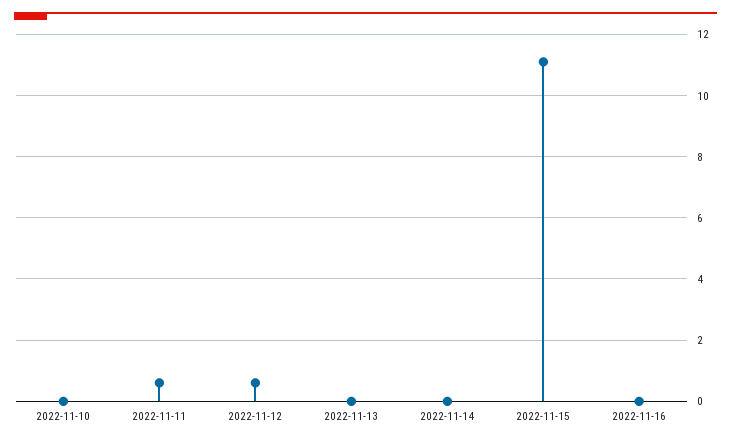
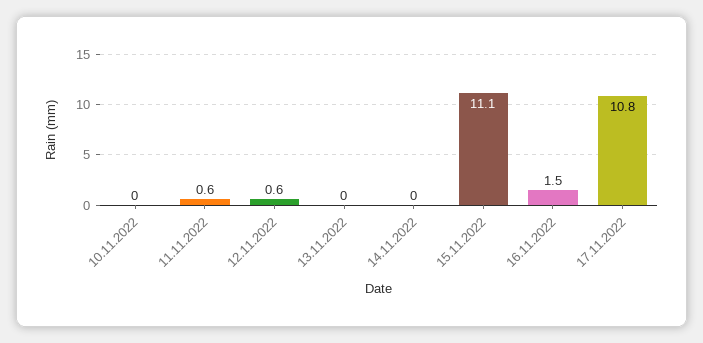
2022-11-16: 0 -> 1.5
17.11.2022: none -> 10.8

